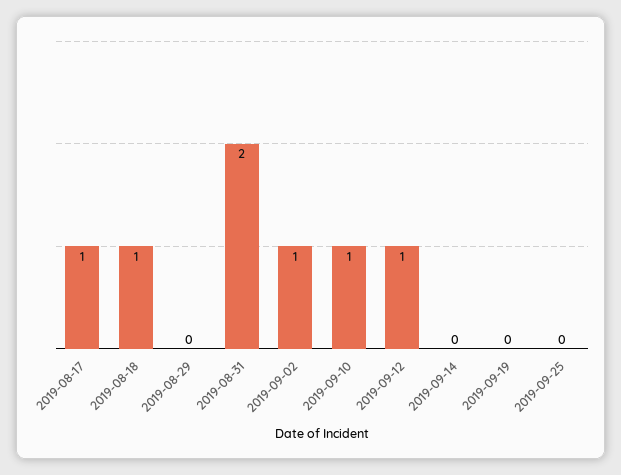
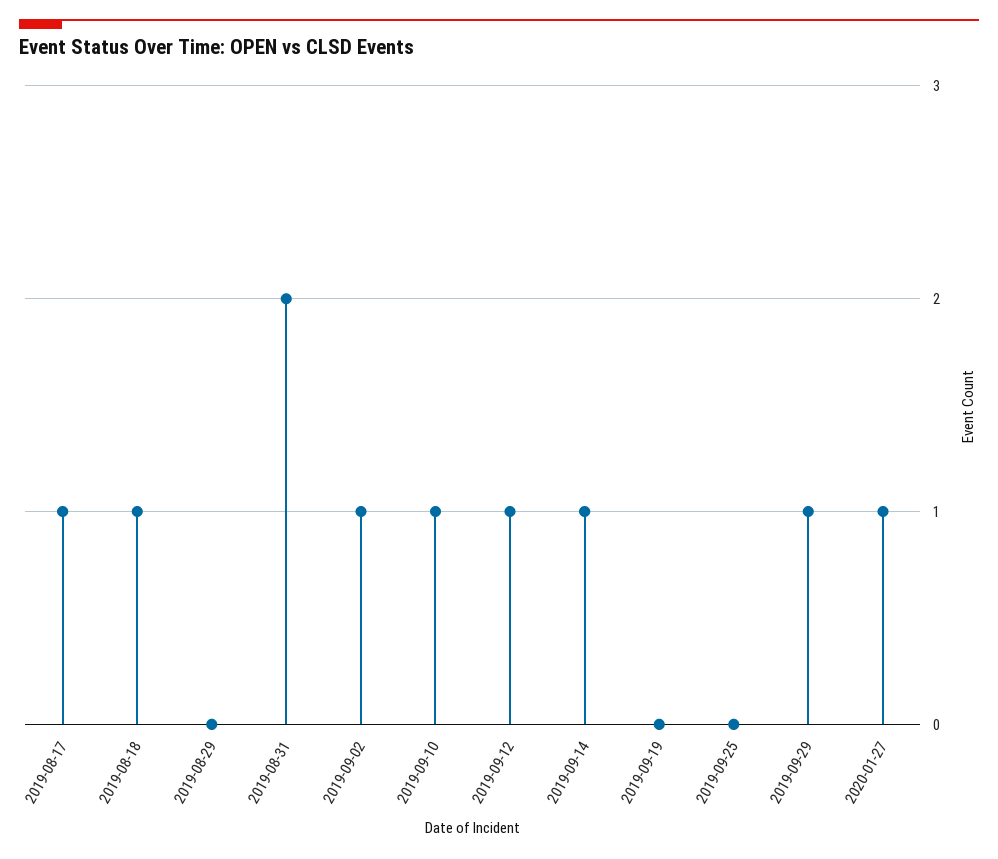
2019-09-14: 0 -> 1
2019-09-29: none -> 1
2020-01-27: none -> 1

